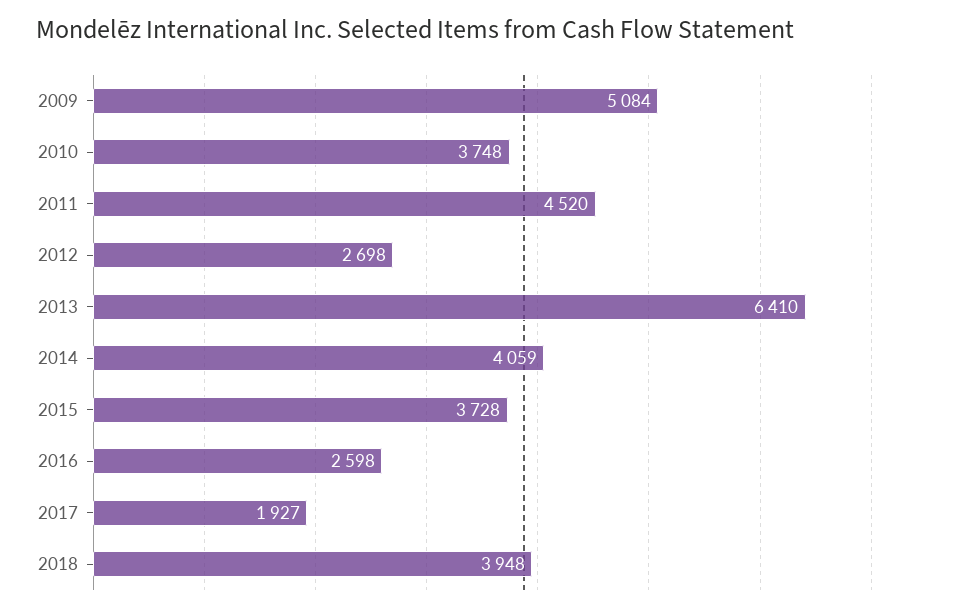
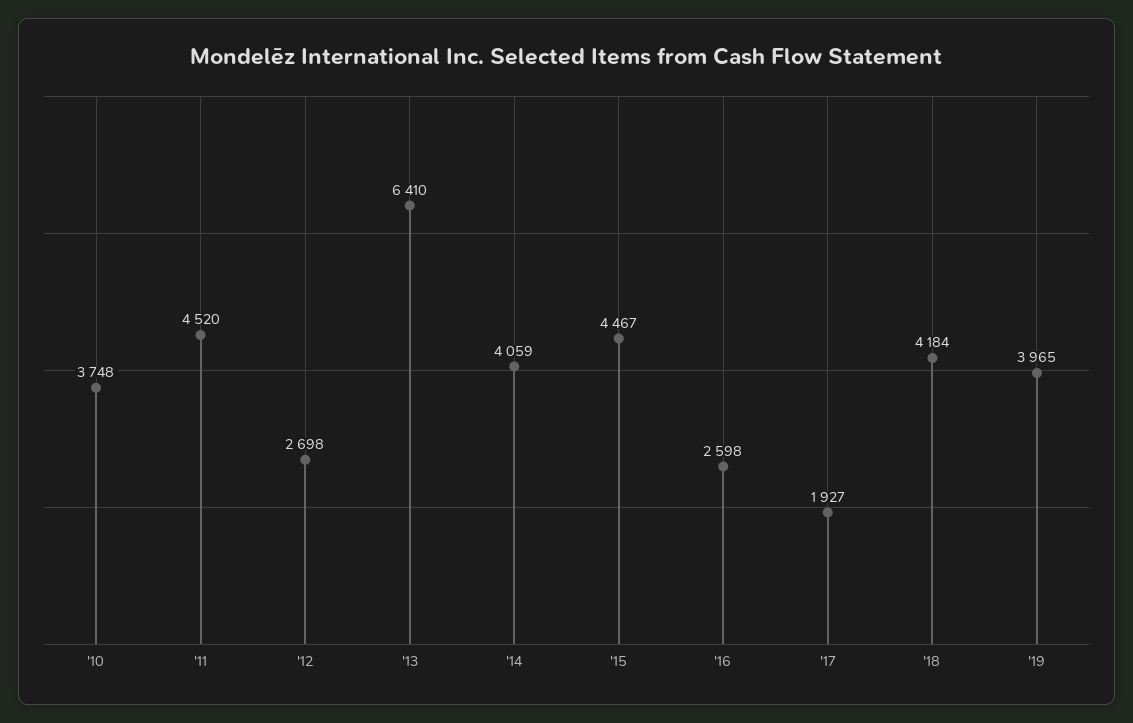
2009: 5084 -> none
2015: 3728 -> 4467
2018: 3948 -> 4184
'19: none -> 3965

